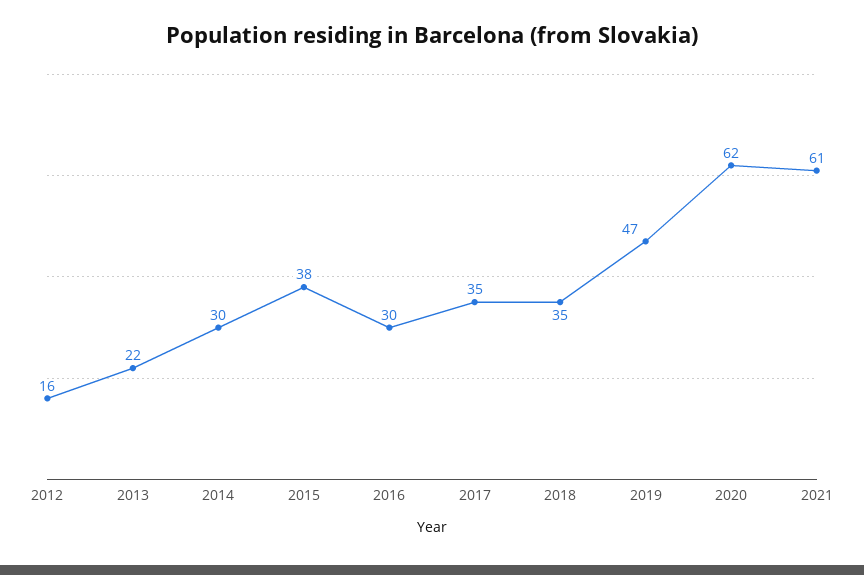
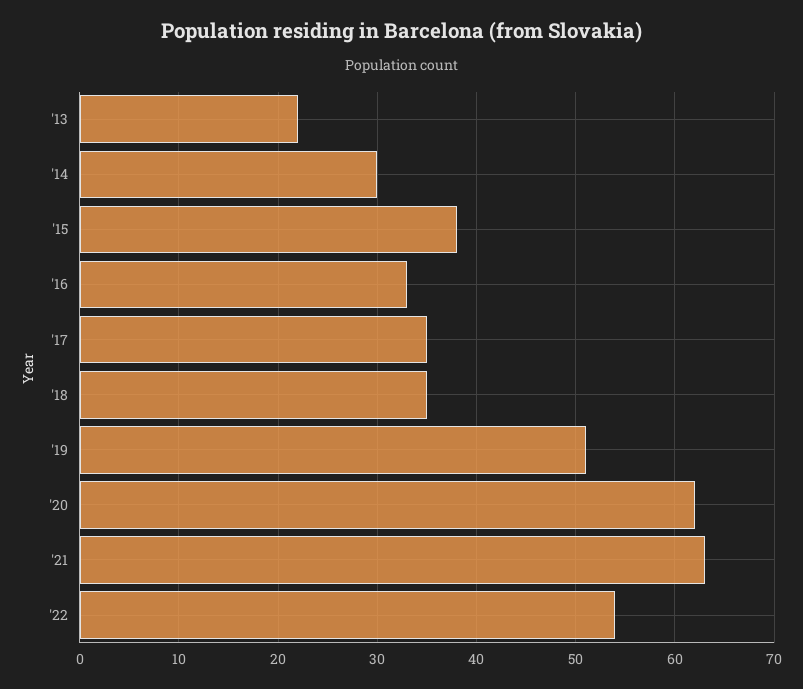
2012: 16 -> none
2016: 30 -> 33
2019: 47 -> 51
2021: 61 -> 63
'22: none -> 54

